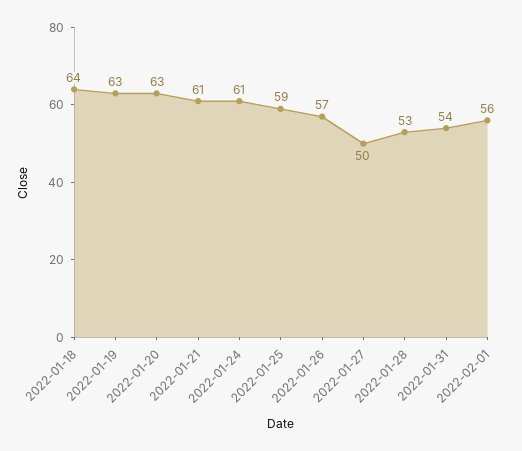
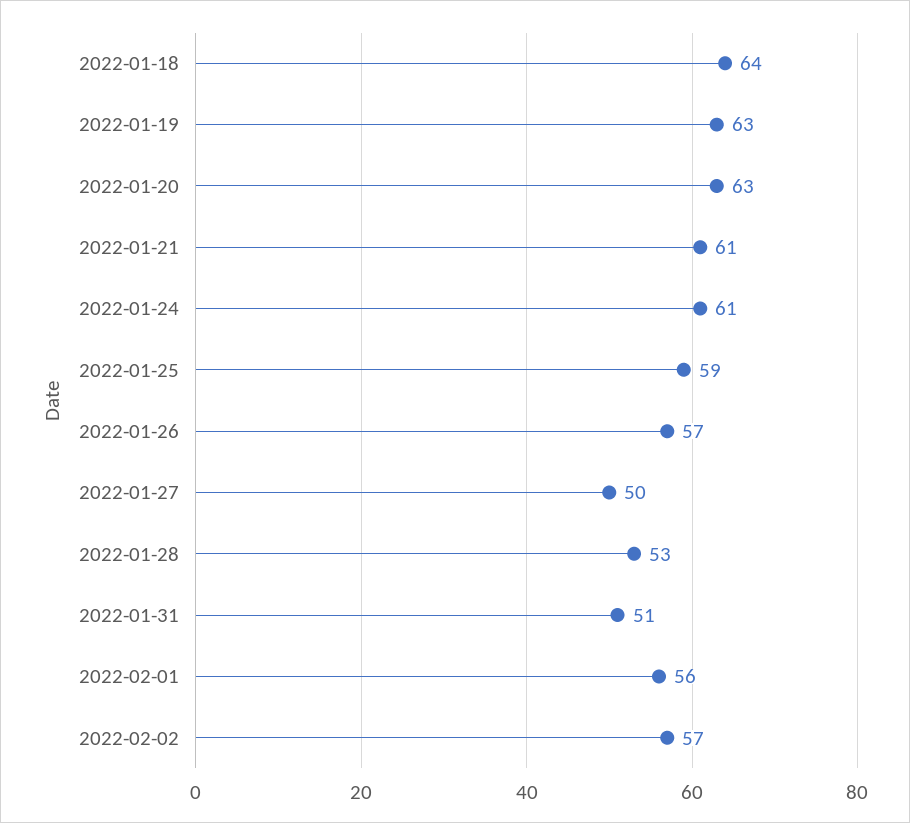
2022-01-31: 54 -> 51
2022-02-02: none -> 57

